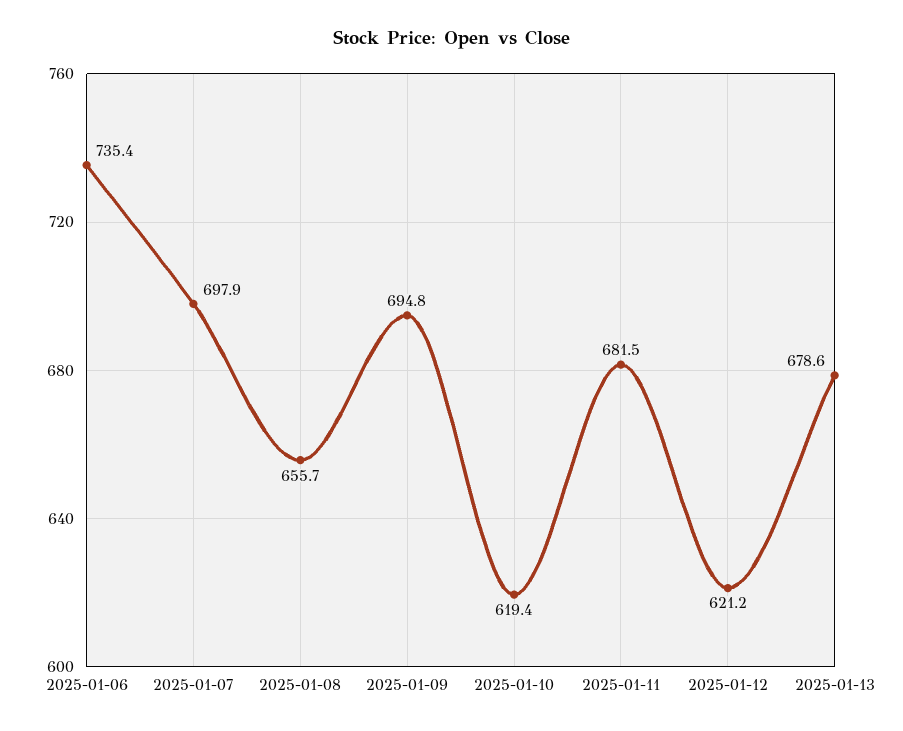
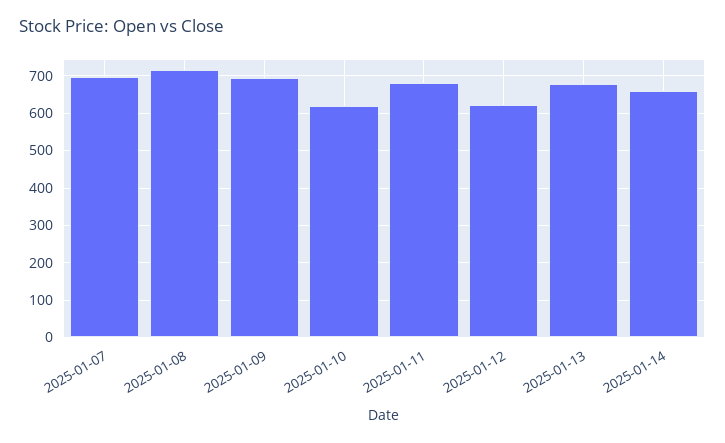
2025-01-06: 735.4 -> none
2025-01-08: 655.7 -> 720
2025-01-14: none -> 660

